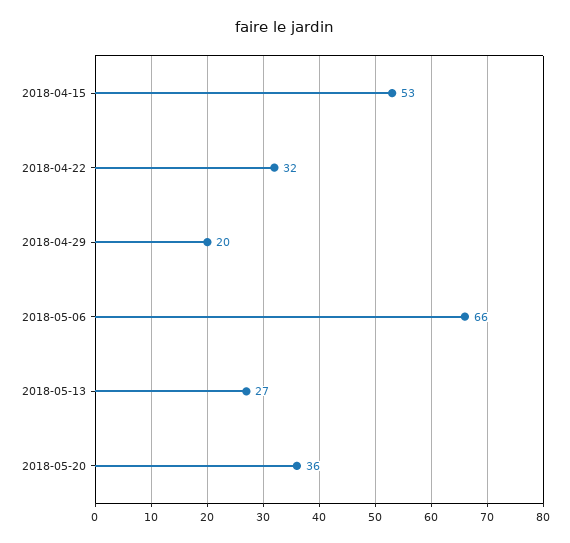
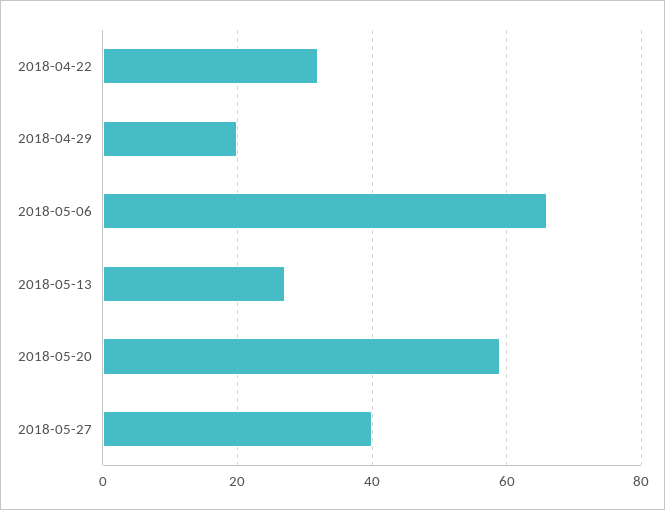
2018-04-15: 53 -> none
2018-05-20: 36 -> 60
2018-05-27: none -> 40

